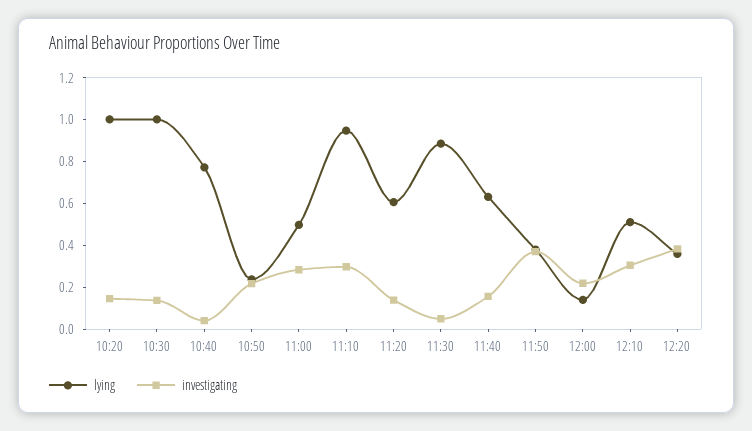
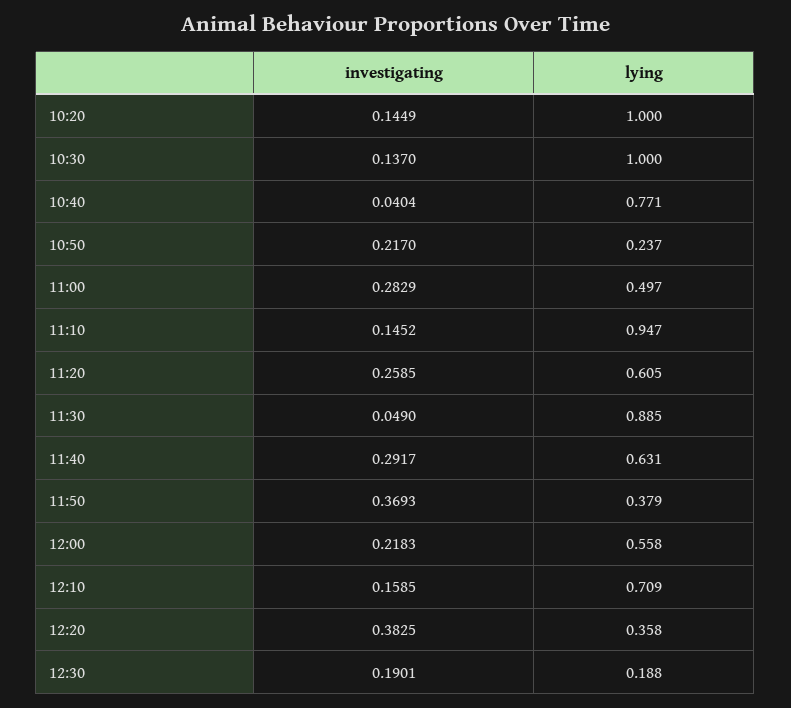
investigating, 11:10: 0.3 -> 0.1452
investigating, 11:20: 0.15 -> 0.2585
investigating, 11:40: 0.15 -> 0.2917
lying, 12:00: 0.15 -> 0.558
lying, 12:10: 0.5 -> 0.709
investigating, 12:10: 0.3 -> 0.1585
investigating, 12:30: none -> 0.1901
lying, 12:30: none -> 0.188

